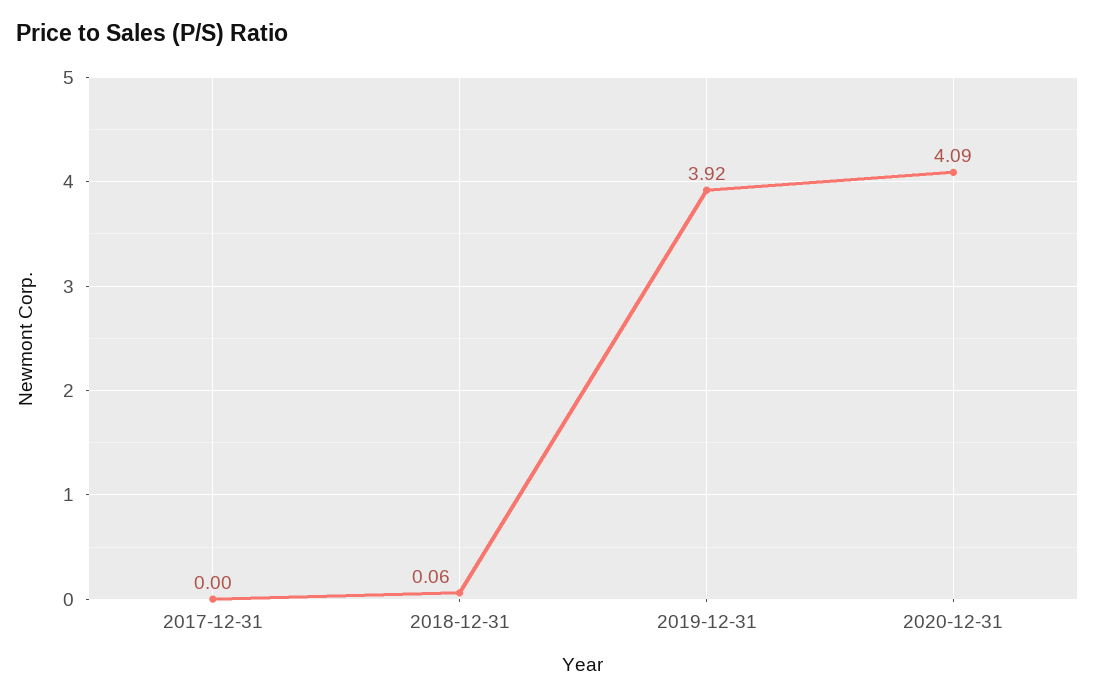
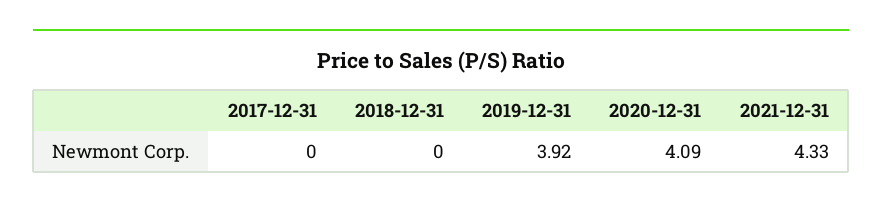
2018-12-31: 0.06 -> 0
2021-12-31: none -> 4.33

